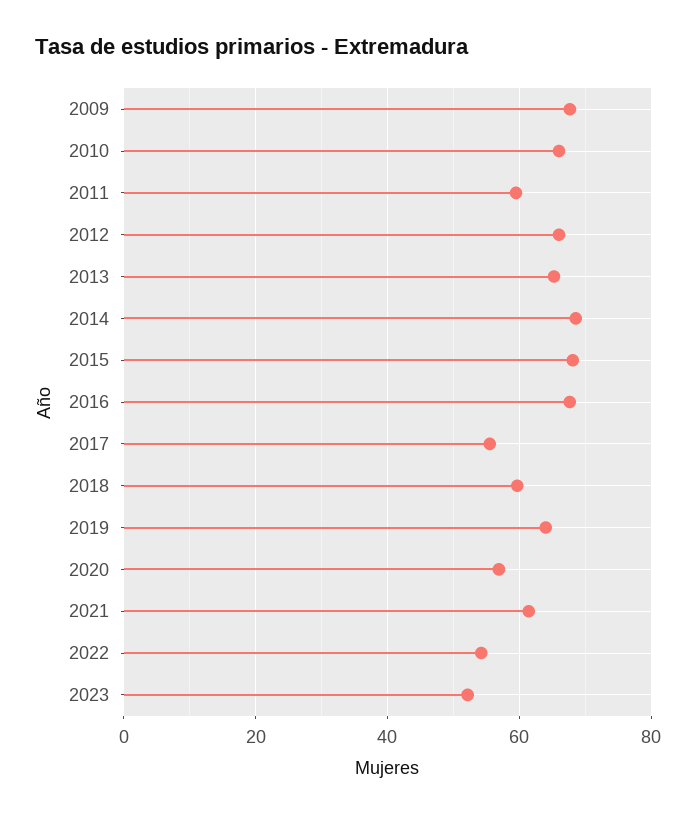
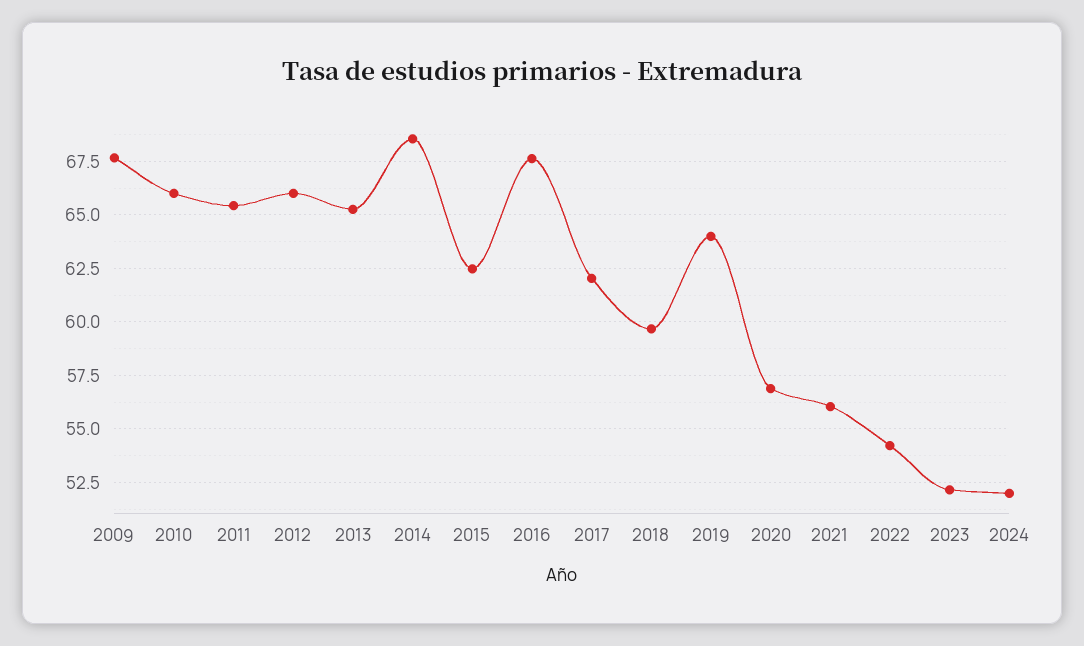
2011: 60 -> 65.5
2015: 68 -> 62.5
2017: 56 -> 62
2021: 62 -> 56
2024: none -> 52

